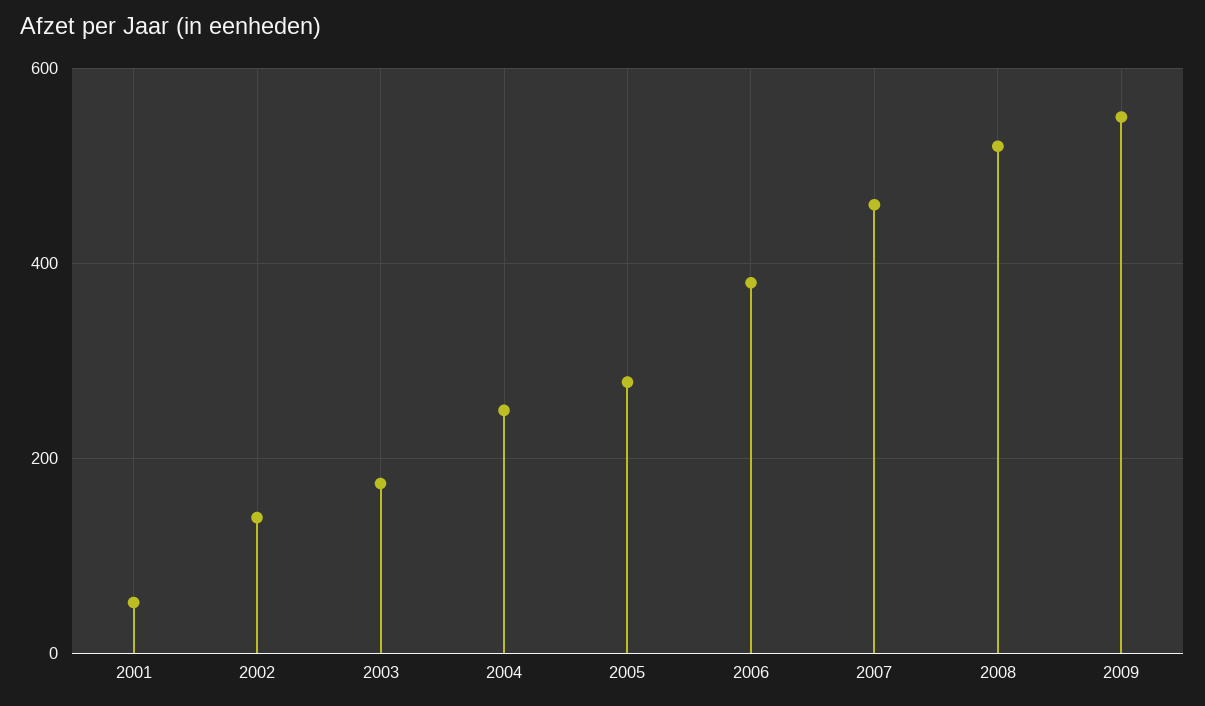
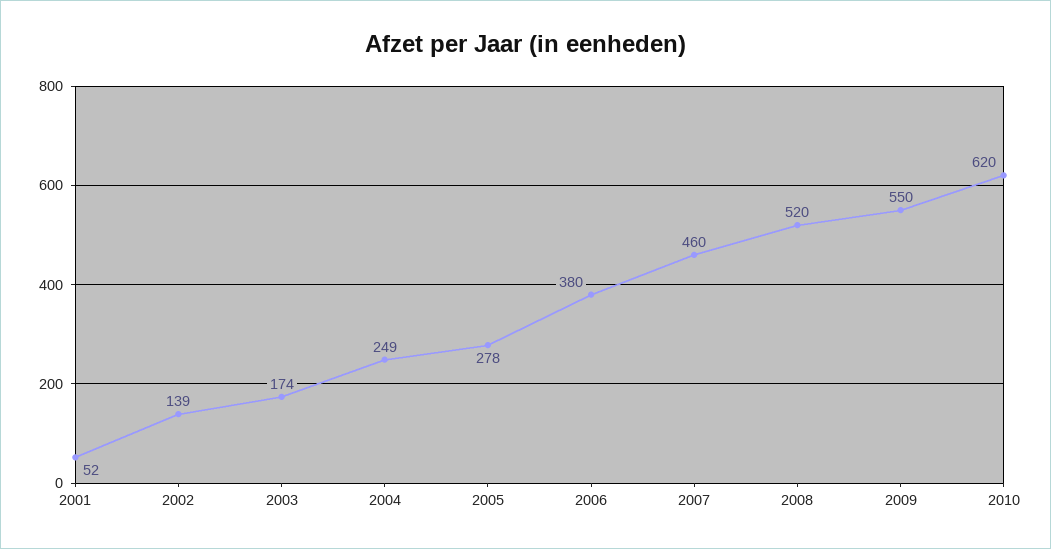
2010: none -> 620

